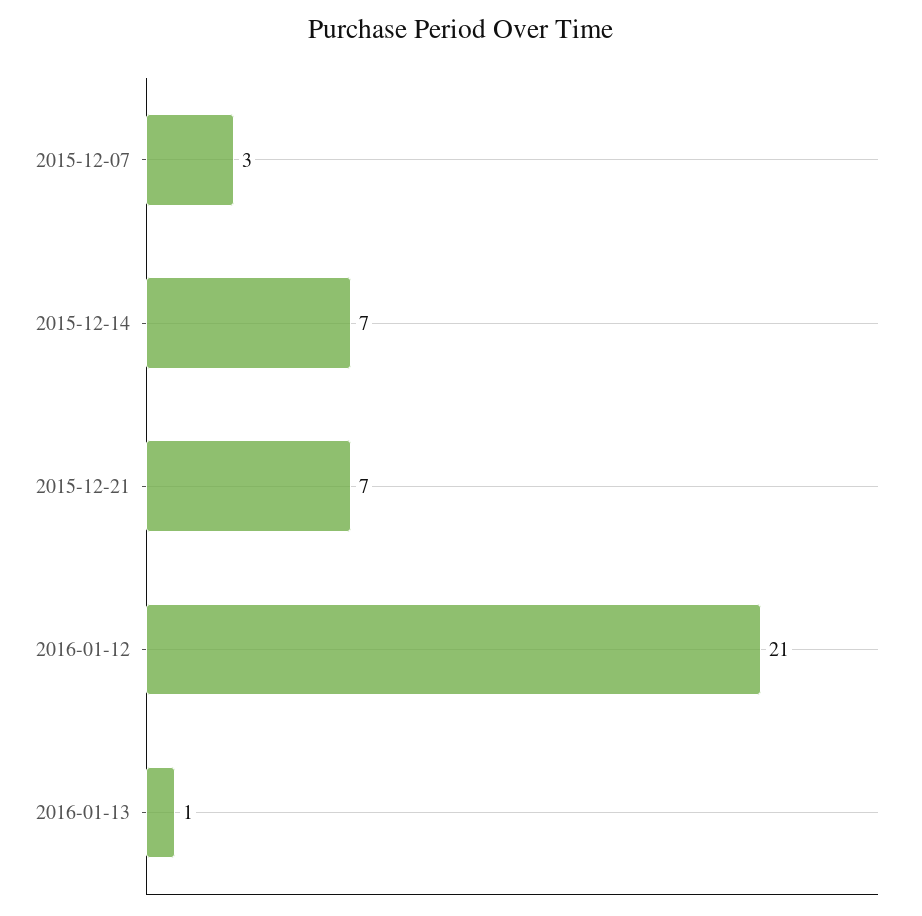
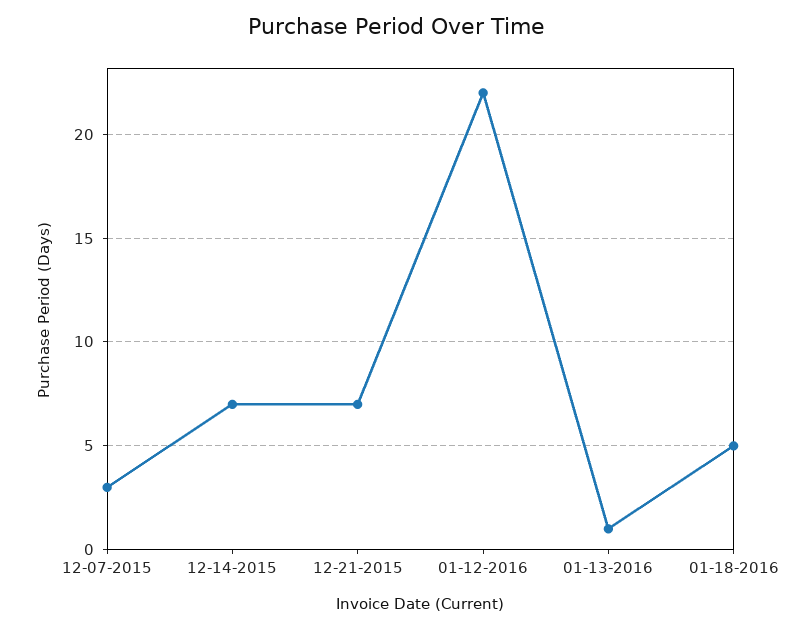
2016-01-12: 21 -> 22
01-18-2016: none -> 5

